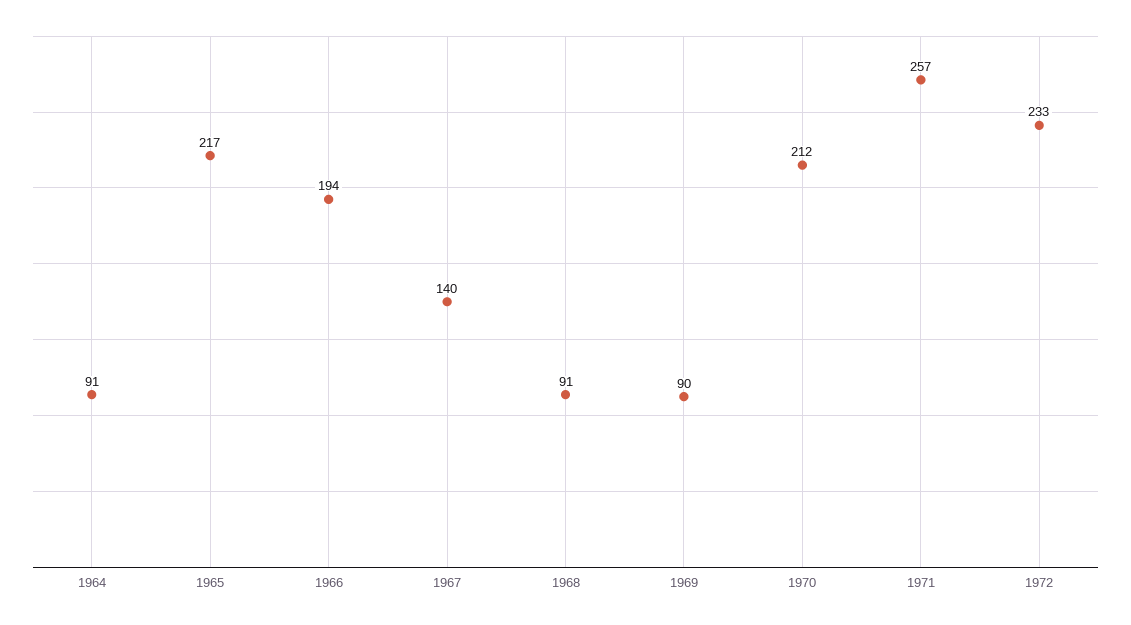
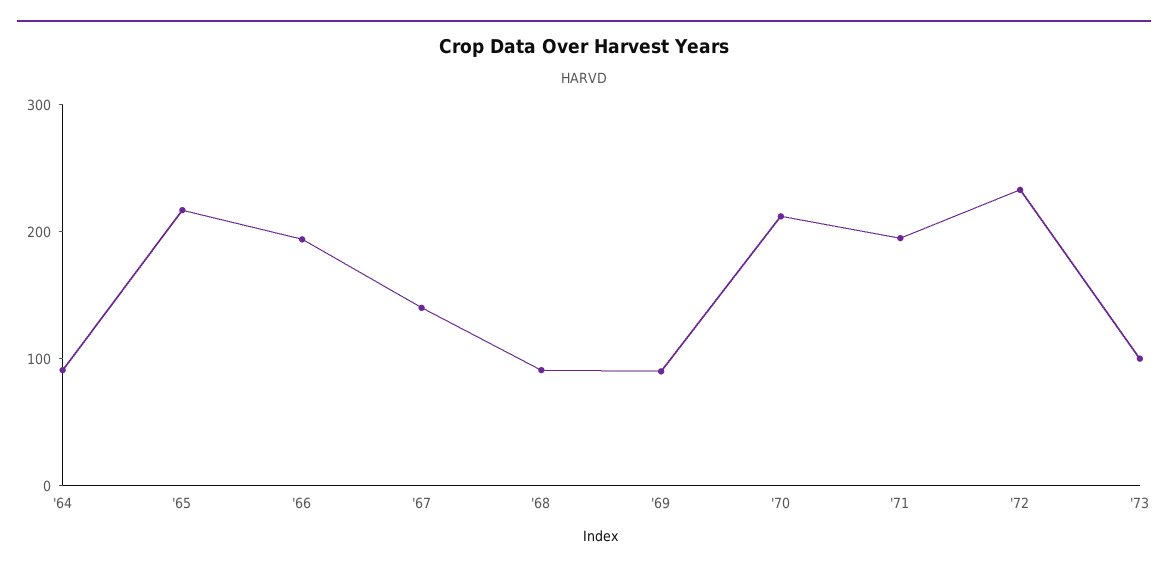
1971: 257 -> 200
'73: none -> 100

